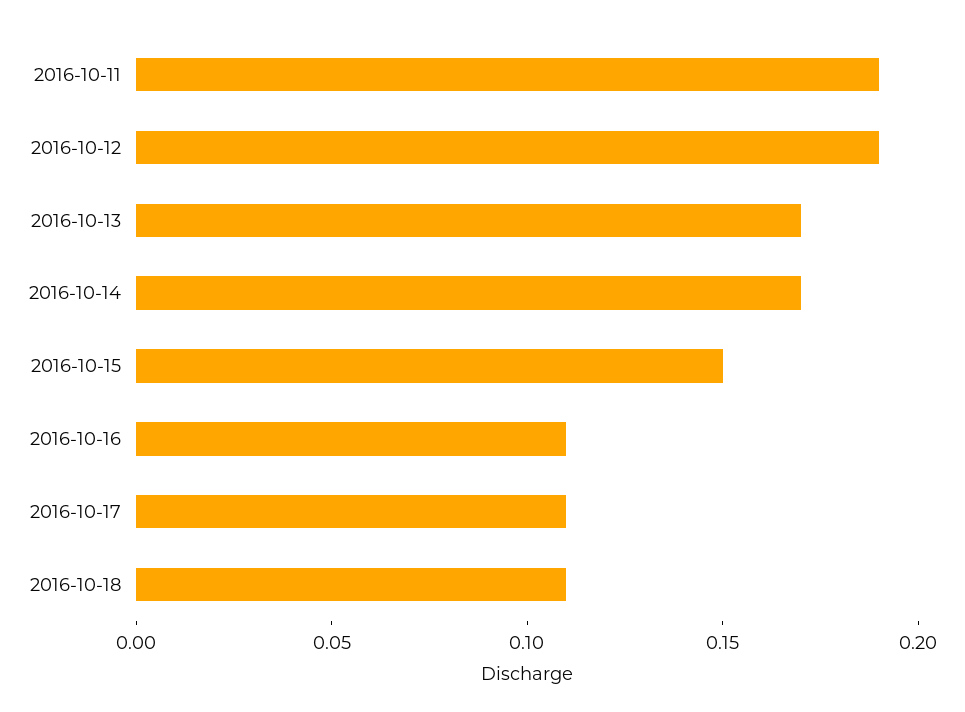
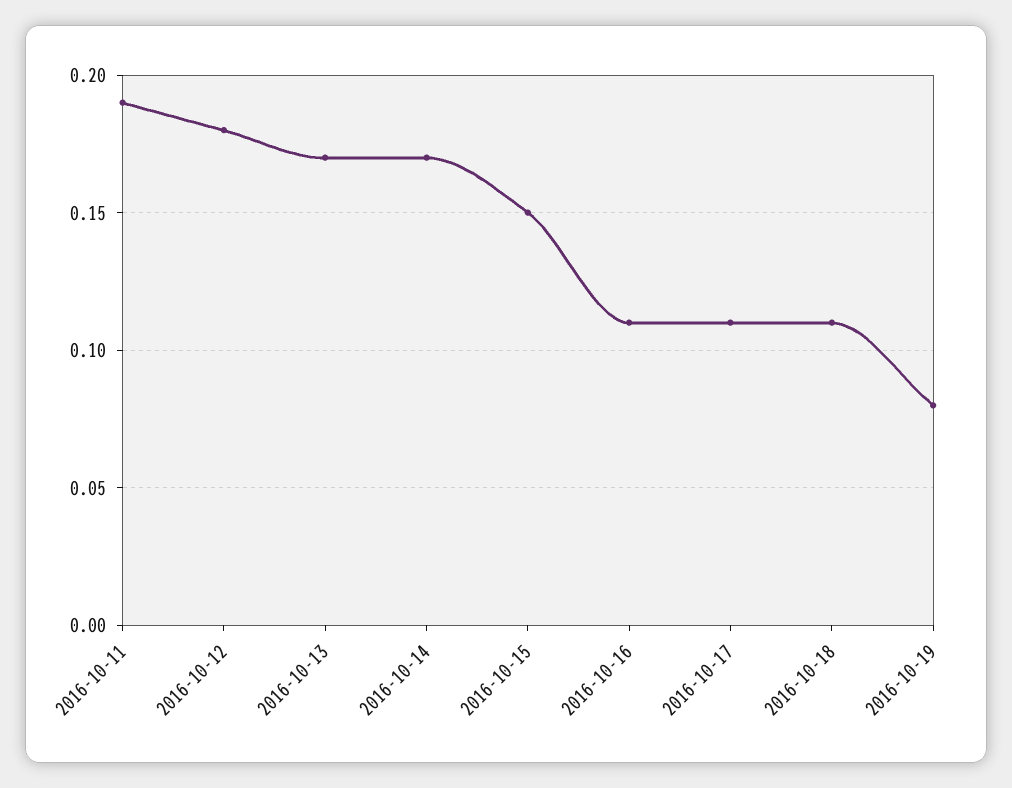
2016-10-12: 0.19 -> 0.18
2016-10-19: none -> 0.08

